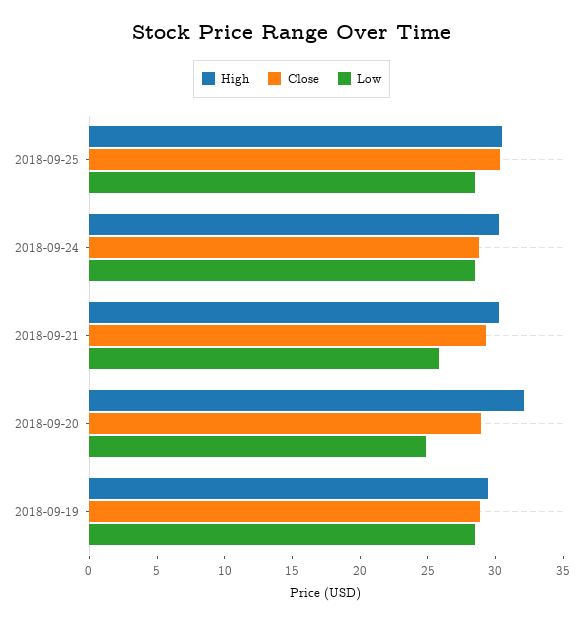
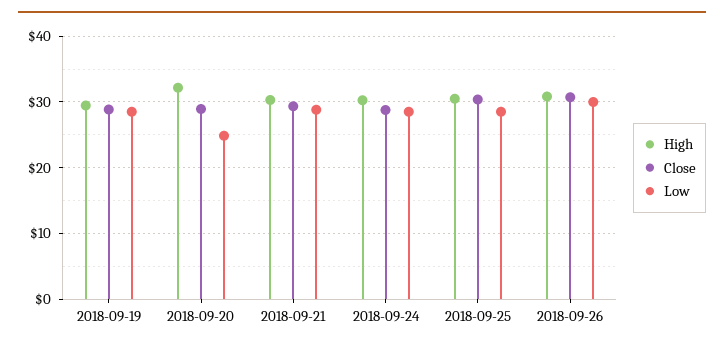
Low, 2018-09-21: 26 -> 29
High, 2018-09-26: none -> 31
Close, 2018-09-26: none -> 31
Low, 2018-09-26: none -> 30

